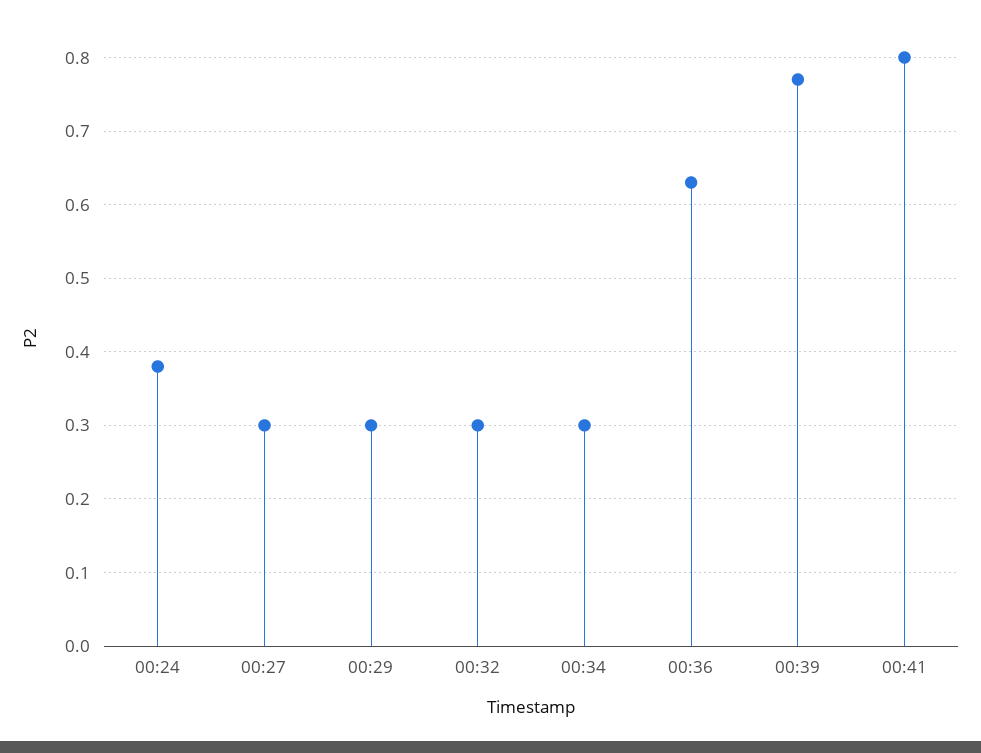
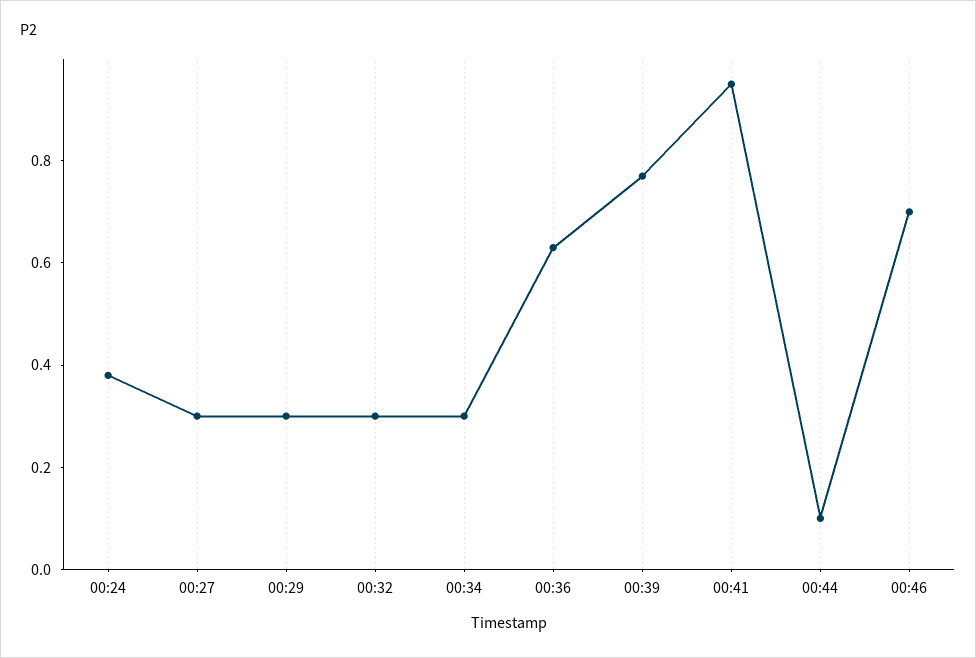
00:41: 0.8 -> 0.95
00:44: none -> 0.1
00:46: none -> 0.7

